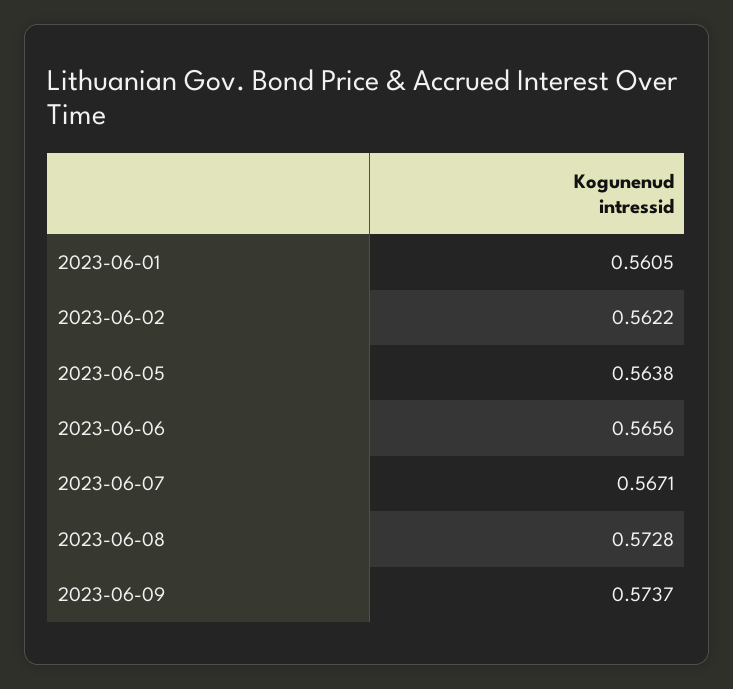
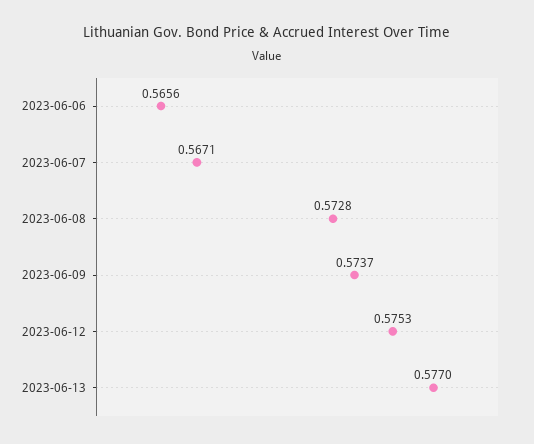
2023-06-01: 0.5605 -> none
2023-06-02: 0.5622 -> none
2023-06-05: 0.5638 -> none
2023-06-12: none -> 0.5753
2023-06-13: none -> 0.577

